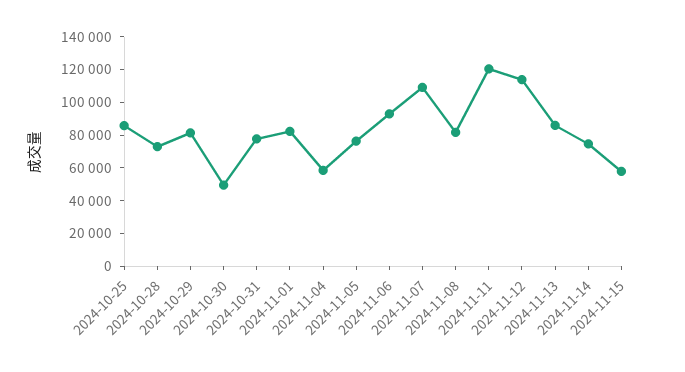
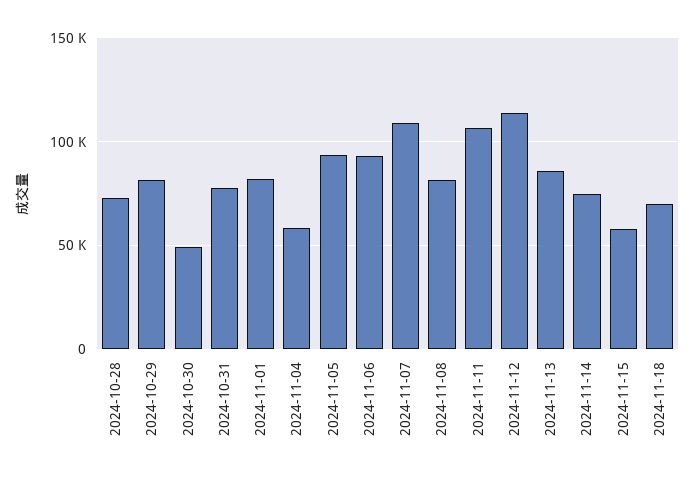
2024-10-25: 85000 -> none
2024-11-05: 75000 -> 95000
2024-11-11: 120000 -> 105000
2024-11-18: none -> 70000

